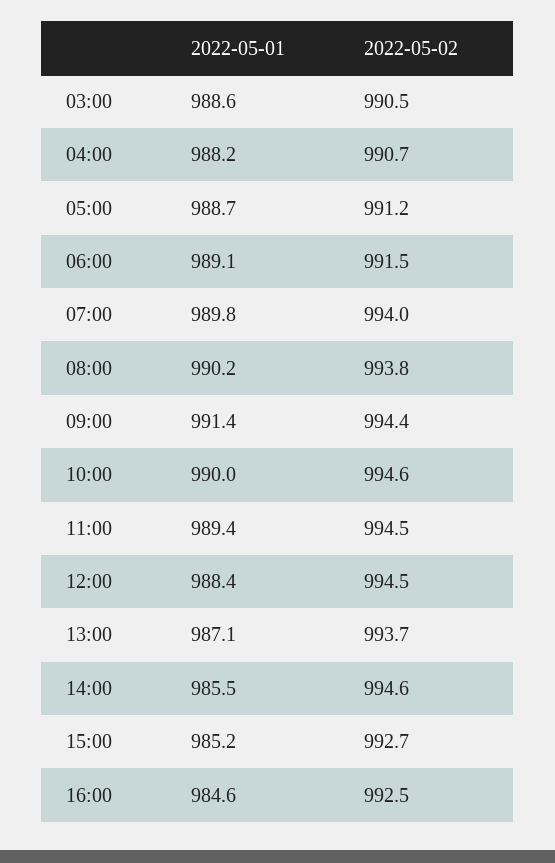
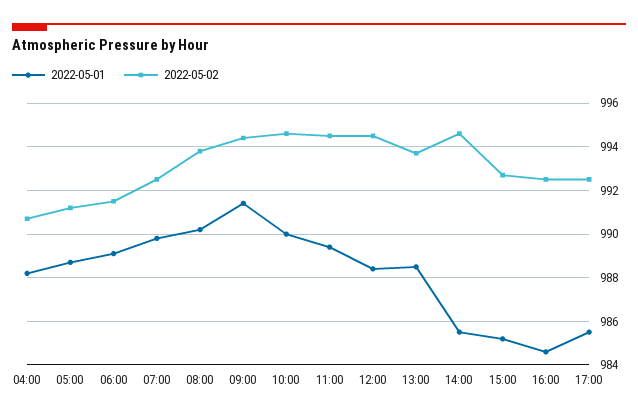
2022-05-01, 03:00: 988.6 -> none
2022-05-02, 03:00: 990.5 -> none
2022-05-02, 07:00: 994 -> 992.5
2022-05-01, 13:00: 987.1 -> 988.5
2022-05-01, 17:00: none -> 985.5
2022-05-02, 17:00: none -> 992.5

